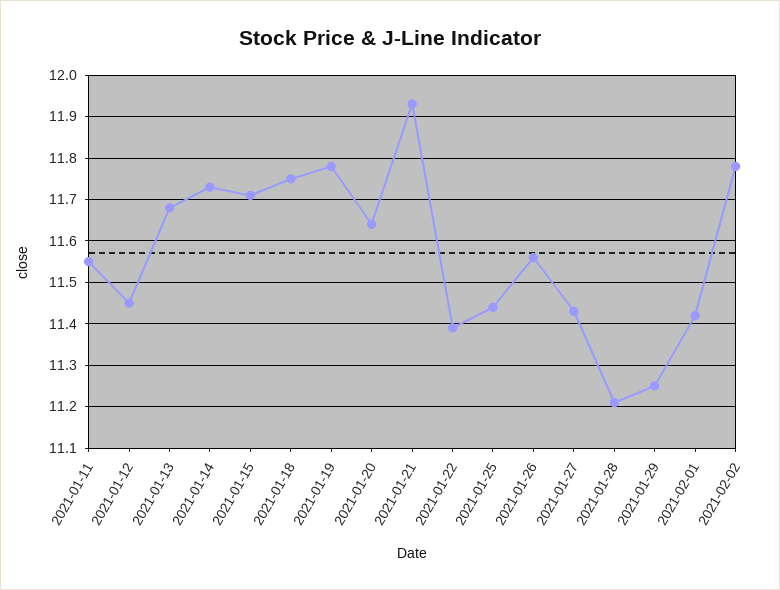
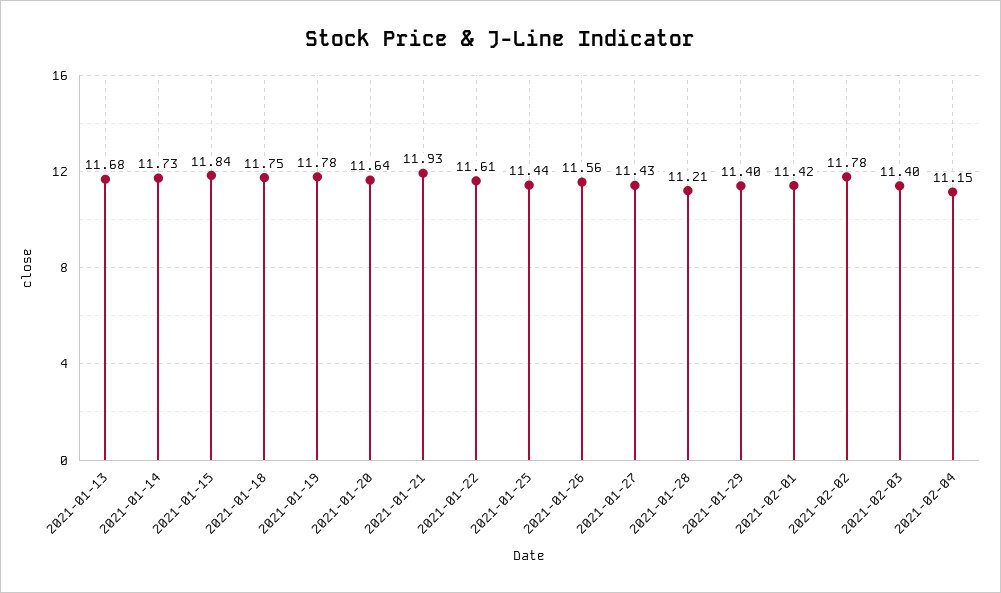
2021-01-11: 11.55 -> none
2021-01-12: 11.45 -> none
2021-01-15: 11.7 -> 11.84
2021-01-22: 11.4 -> 11.61
2021-01-29: 11.25 -> 11.4
2021-02-03: none -> 11.4
2021-02-04: none -> 11.15

